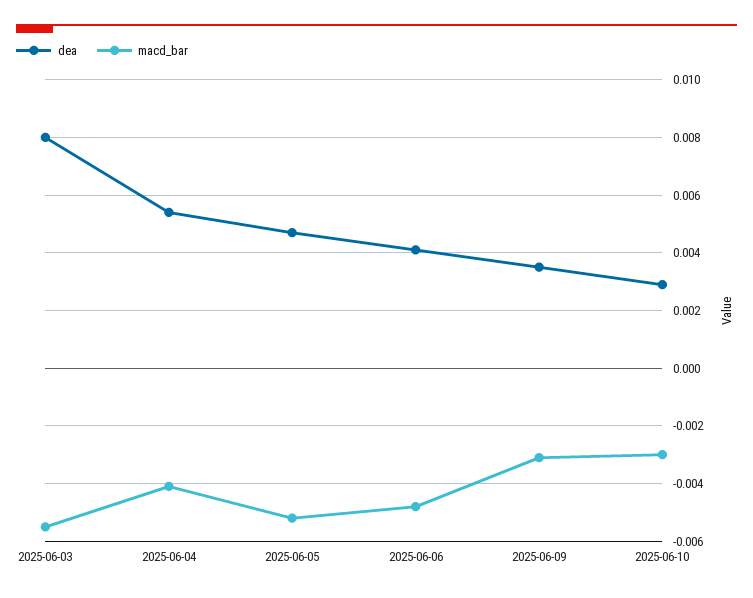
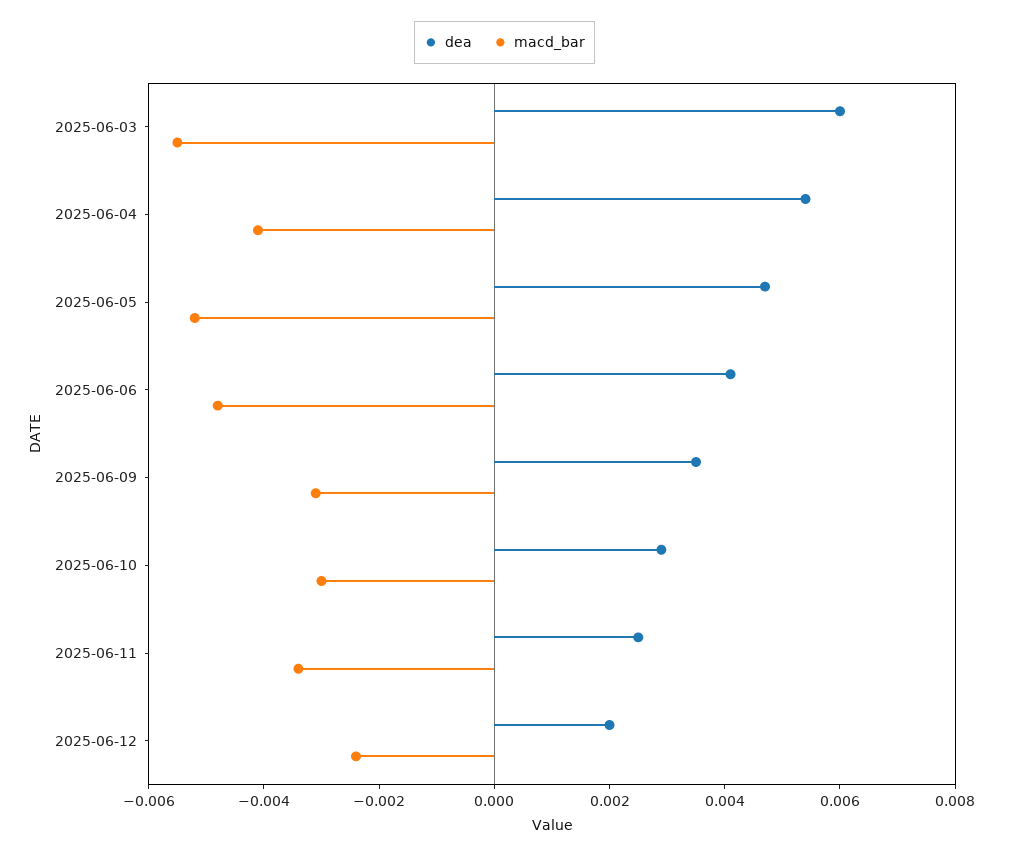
dea, 2025-06-03: 0.008 -> 0.006
dea, 2025-06-11: none -> 0.0025
macd_bar, 2025-06-11: none -> -0.0035
dea, 2025-06-12: none -> 0.002
macd_bar, 2025-06-12: none -> -0.0025

